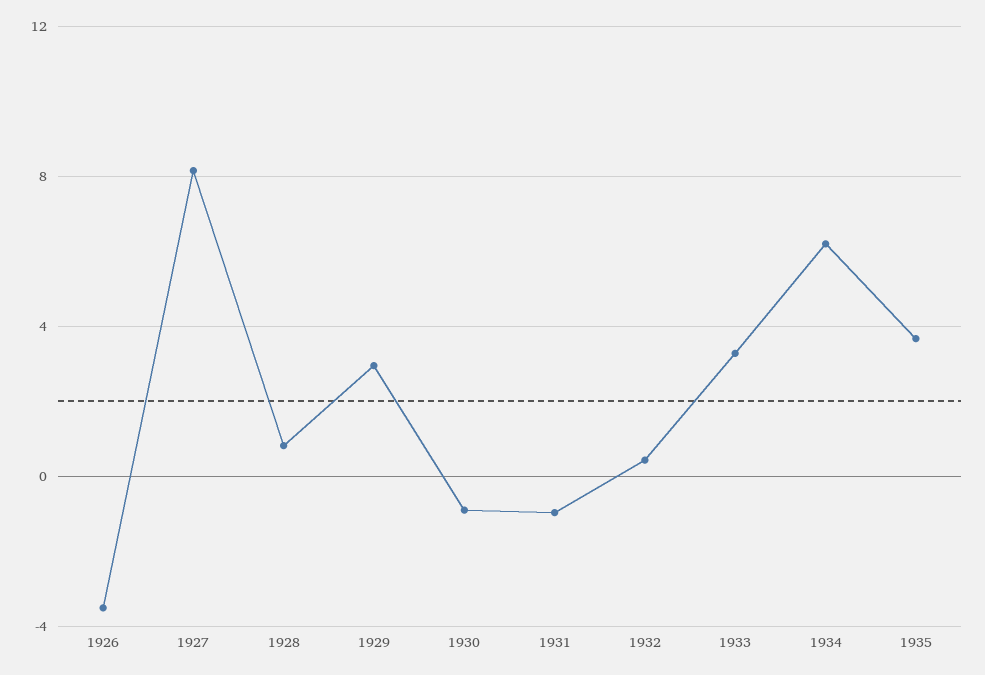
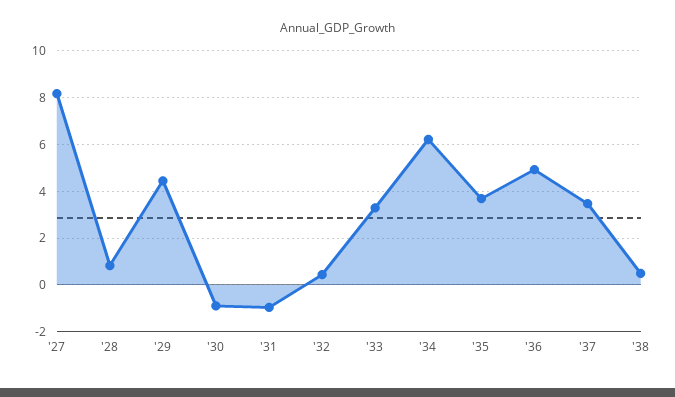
1926: -3.5 -> none
1929: 3 -> 4.5
'36: none -> 5
'37: none -> 3.5
'38: none -> 0.5

